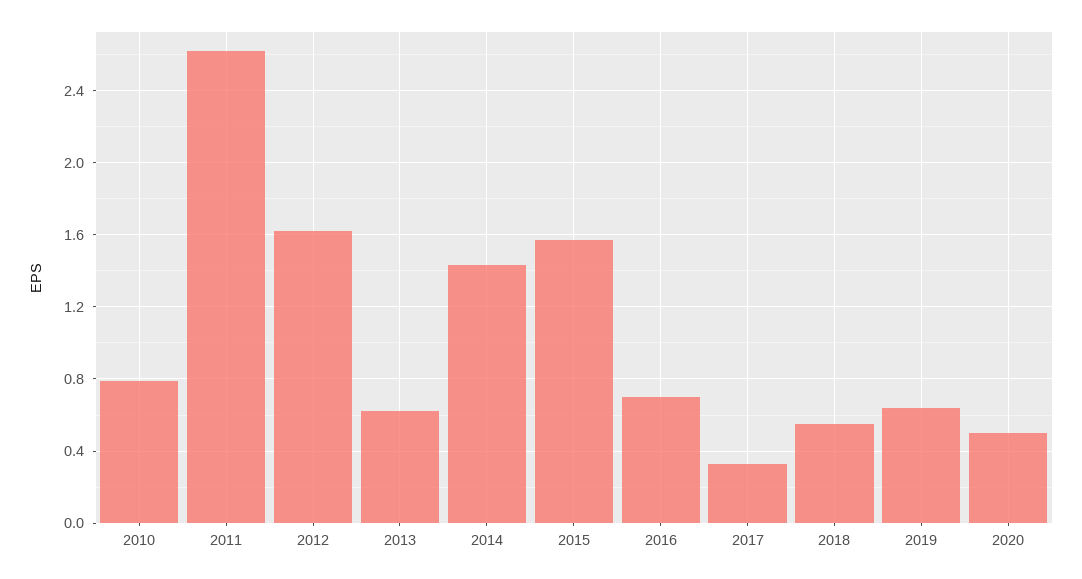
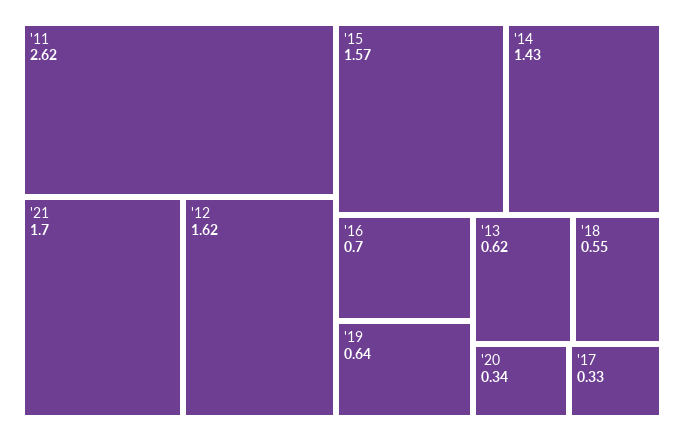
2010: 0.8 -> none
2020: 0.5 -> 0.34
'21: none -> 1.7

